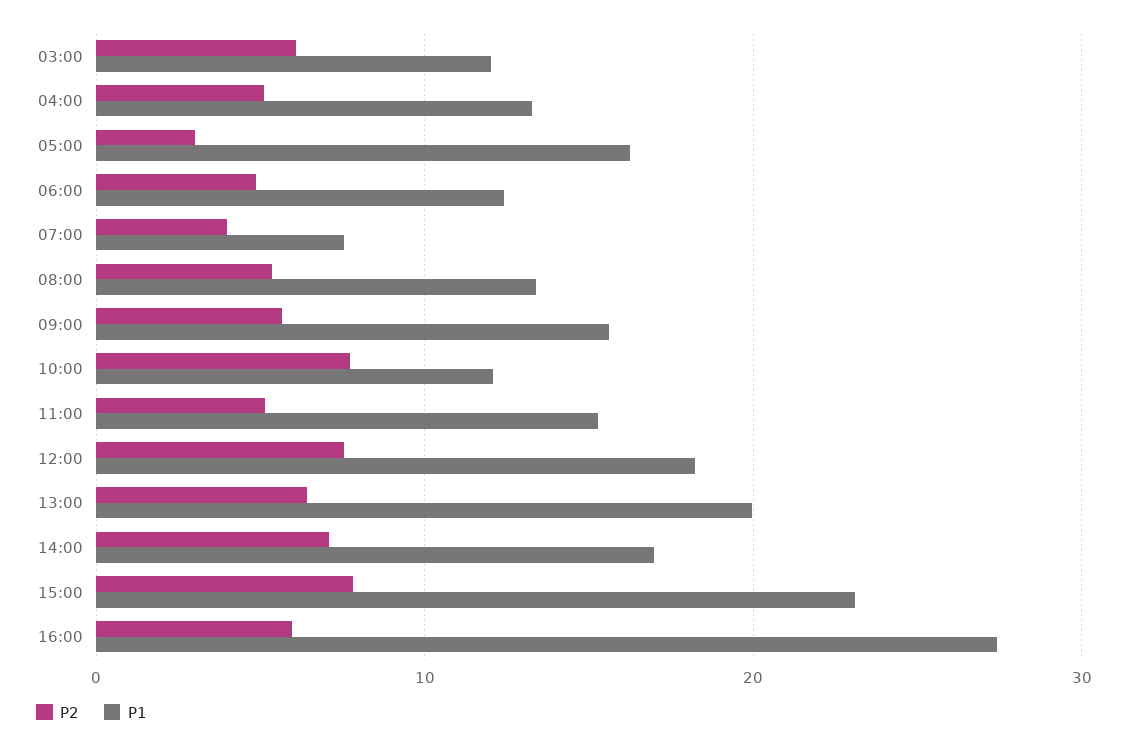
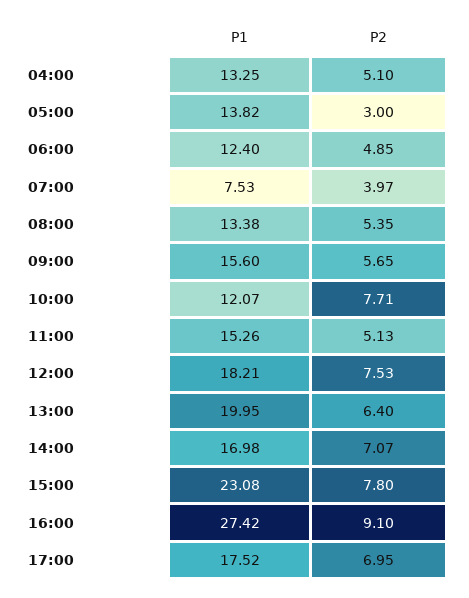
P2, 03:00: 6 -> none
P1, 03:00: 12 -> none
P1, 05:00: 16 -> 13.82
P2, 16:00: 6 -> 9.1
P1, 17:00: none -> 17.52
P2, 17:00: none -> 6.95

